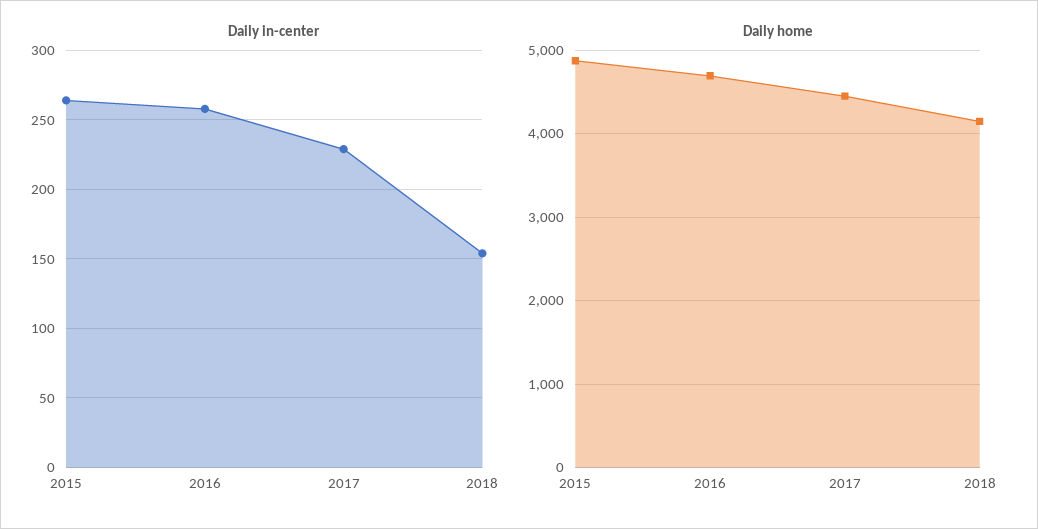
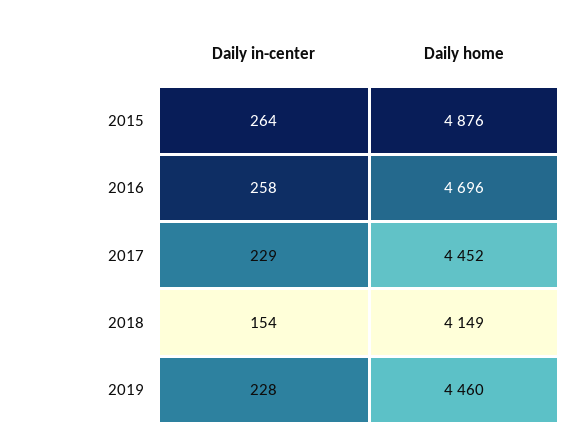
Daily in-center, 2019: none -> 228
Daily home, 2019: none -> 4460

